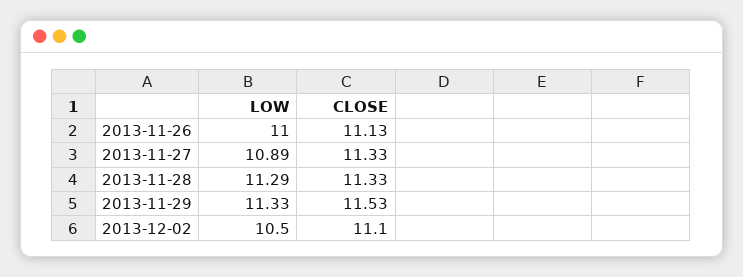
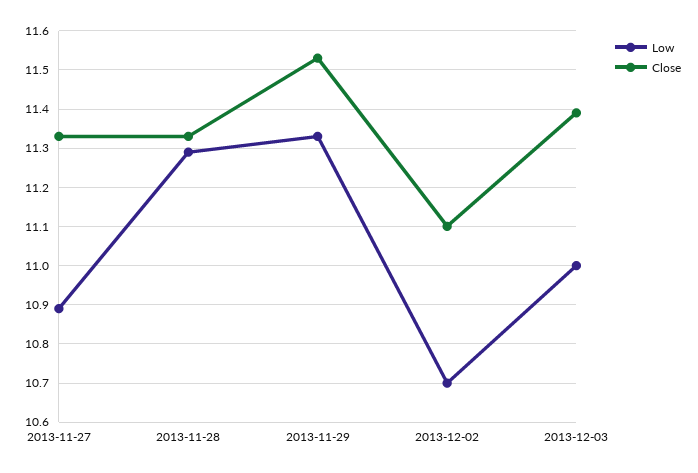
LOW, 2013-11-26: 11 -> none
CLOSE, 2013-11-26: 11.13 -> none
LOW, 2013-12-02: 10.5 -> 10.7
LOW, 2013-12-03: none -> 11
CLOSE, 2013-12-03: none -> 11.4

